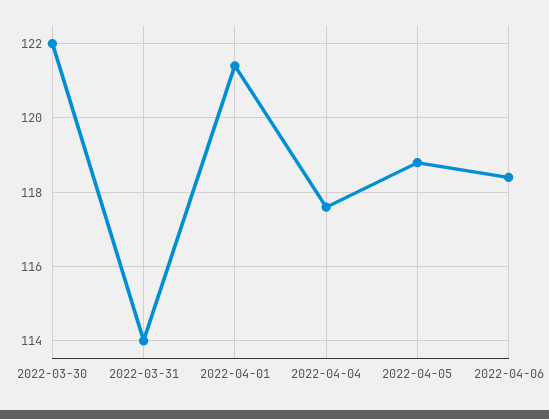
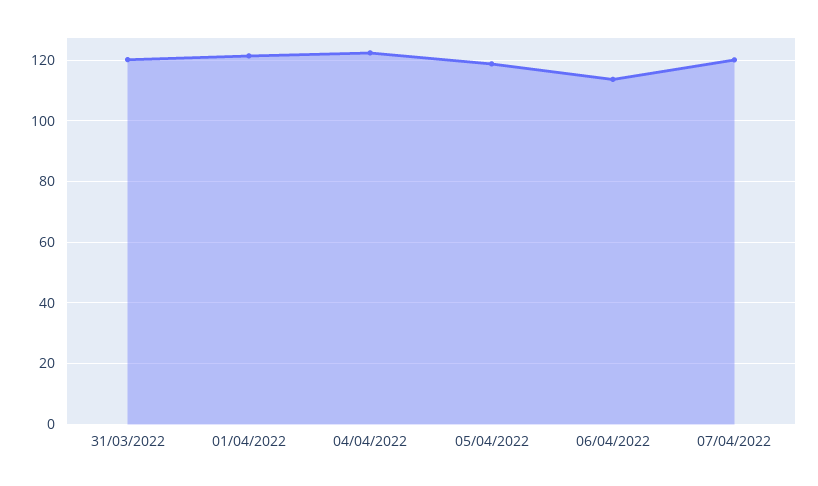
2022-03-30: 122 -> none
2022-03-31: 114 -> 120
2022-04-04: 117.5 -> 122
2022-04-06: 118.5 -> 114
07/04/2022: none -> 120

